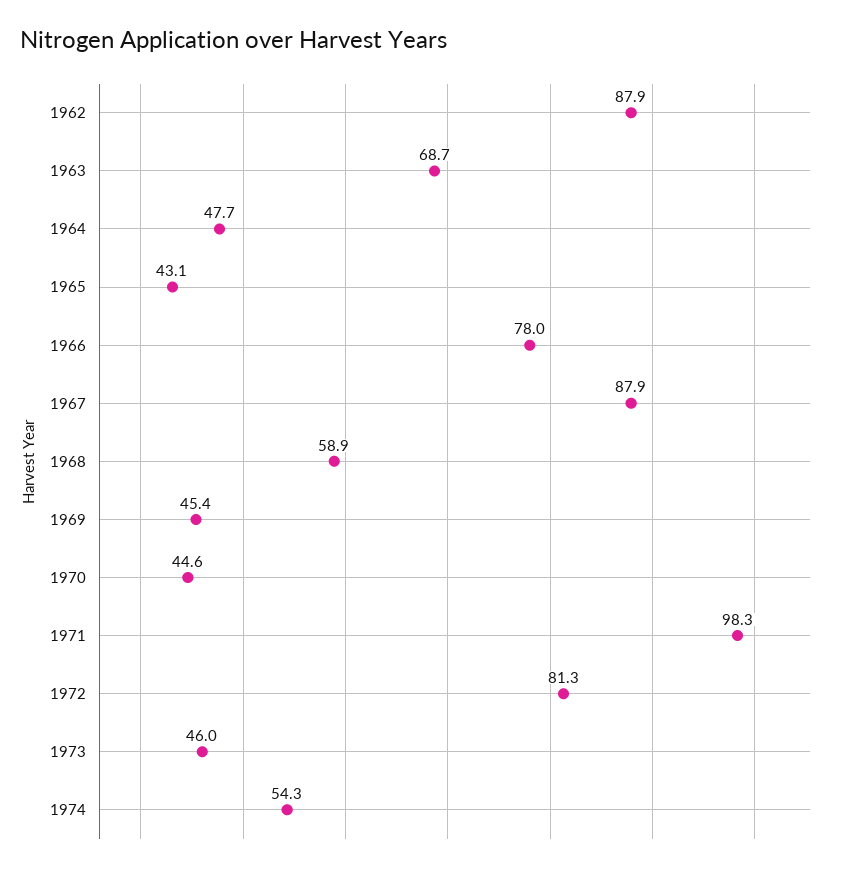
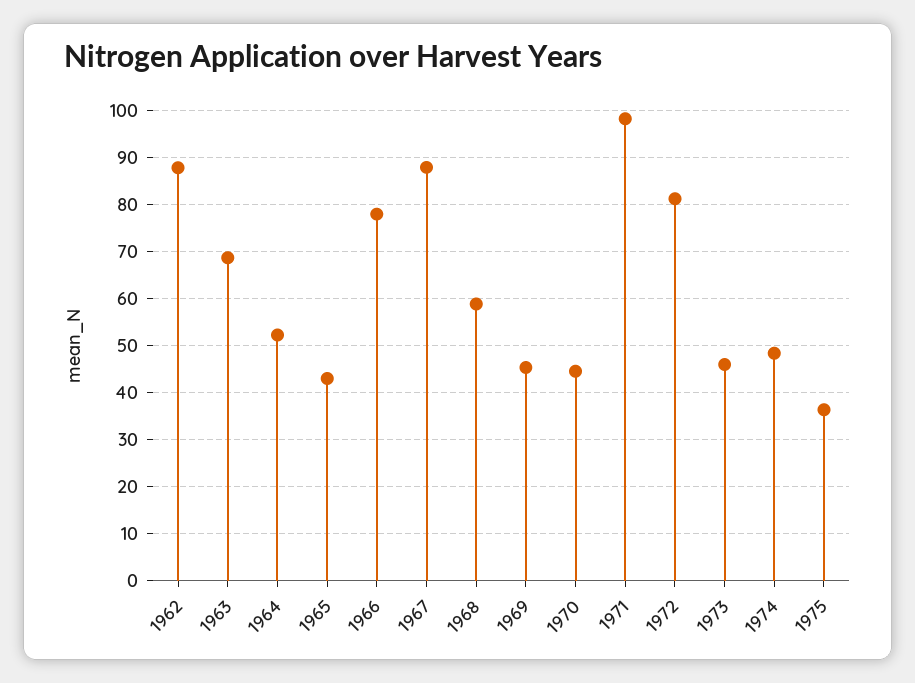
1964: 47.7 -> 52
1974: 54.3 -> 48
1975: none -> 36

